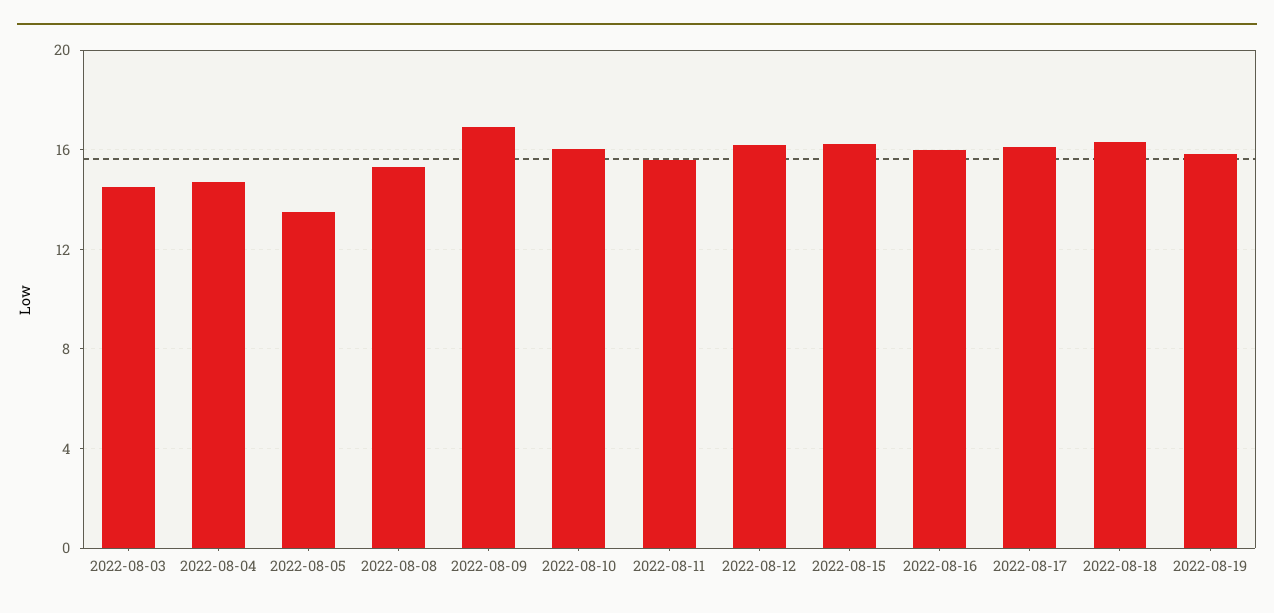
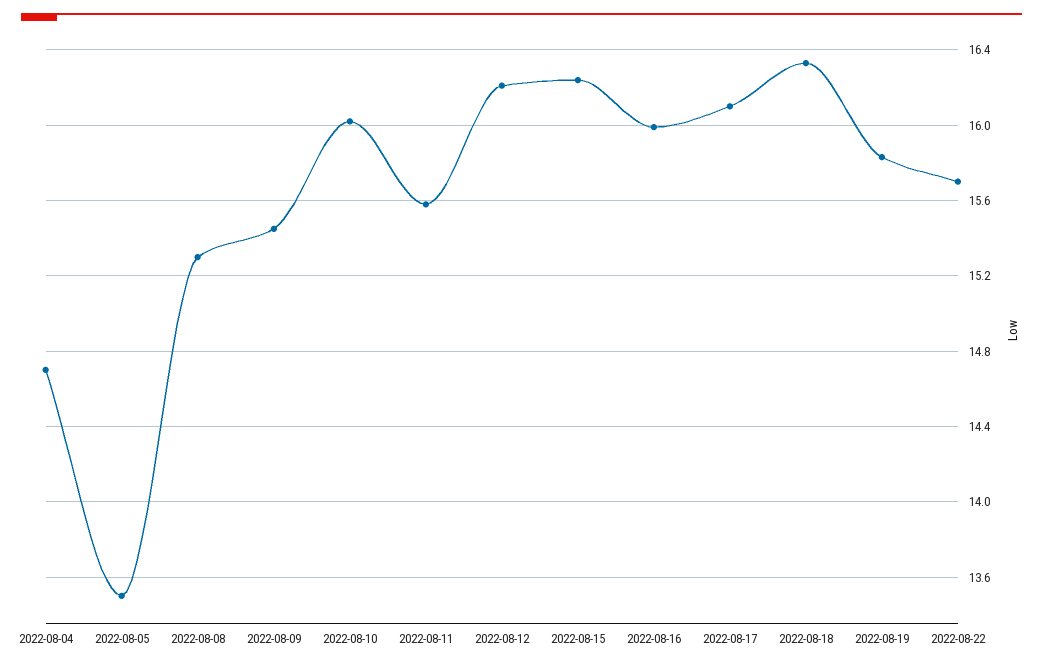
2022-08-03: 14.5 -> none
2022-08-09: 17 -> 15.45
2022-08-22: none -> 15.7

